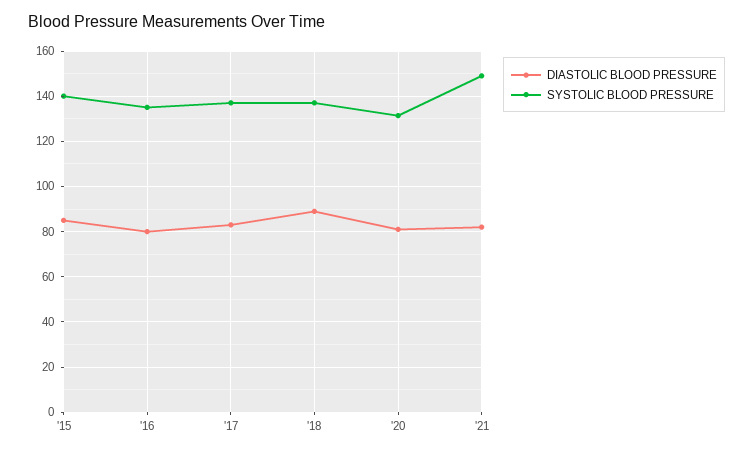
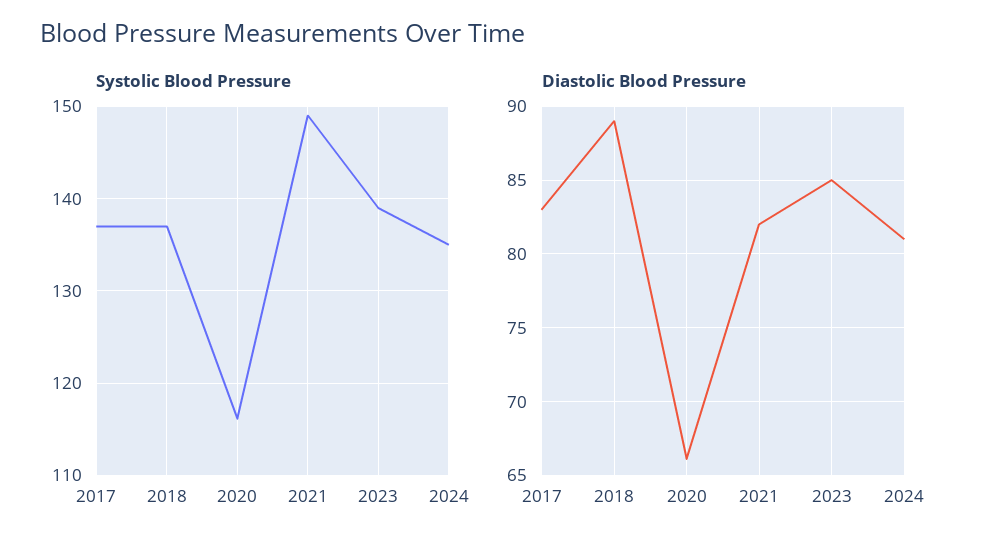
DIASTOLIC BLOOD PRESSURE, '15: 85 -> none
SYSTOLIC BLOOD PRESSURE, '15: 140 -> none
DIASTOLIC BLOOD PRESSURE, '16: 80 -> none
SYSTOLIC BLOOD PRESSURE, '16: 135 -> none
DIASTOLIC BLOOD PRESSURE, '20: 80 -> 66
SYSTOLIC BLOOD PRESSURE, '20: 130 -> 116
SYSTOLIC BLOOD PRESSURE, 2023: none -> 139
SYSTOLIC BLOOD PRESSURE, 2024: none -> 135
DIASTOLIC BLOOD PRESSURE, 2023: none -> 85
DIASTOLIC BLOOD PRESSURE, 2024: none -> 81

